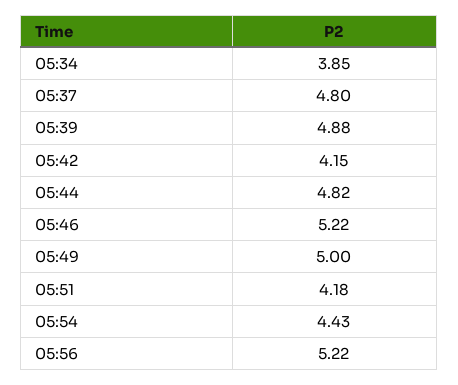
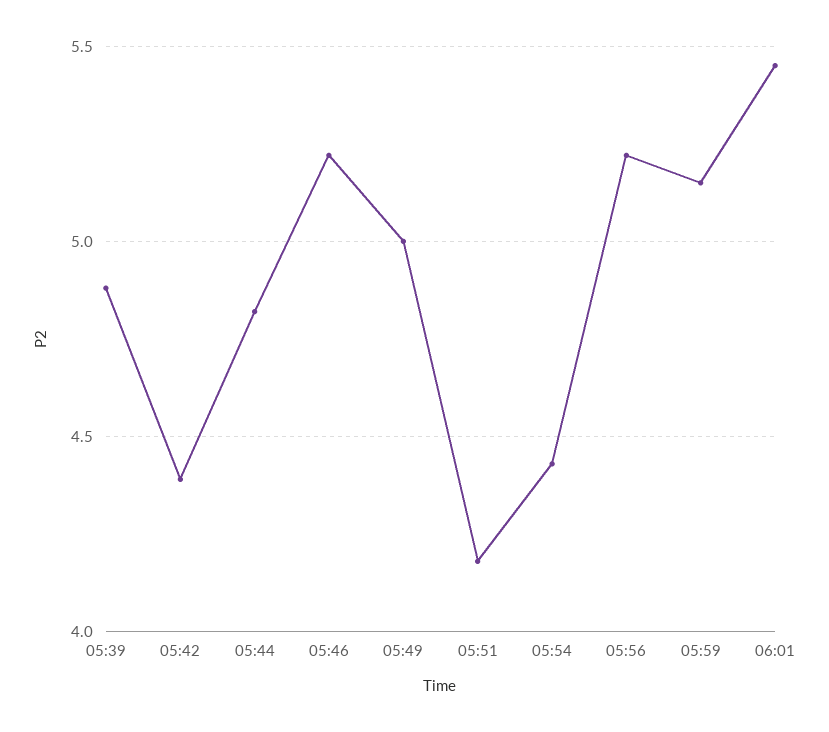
05:34: 3.85 -> none
05:37: 4.8 -> none
05:42: 4.15 -> 4.4
05:59: none -> 5.15
06:01: none -> 5.45

